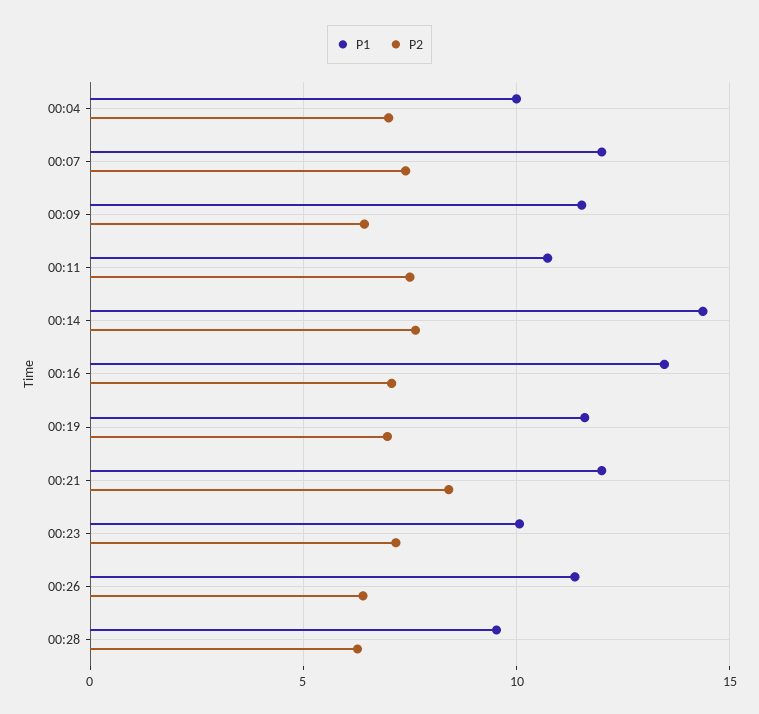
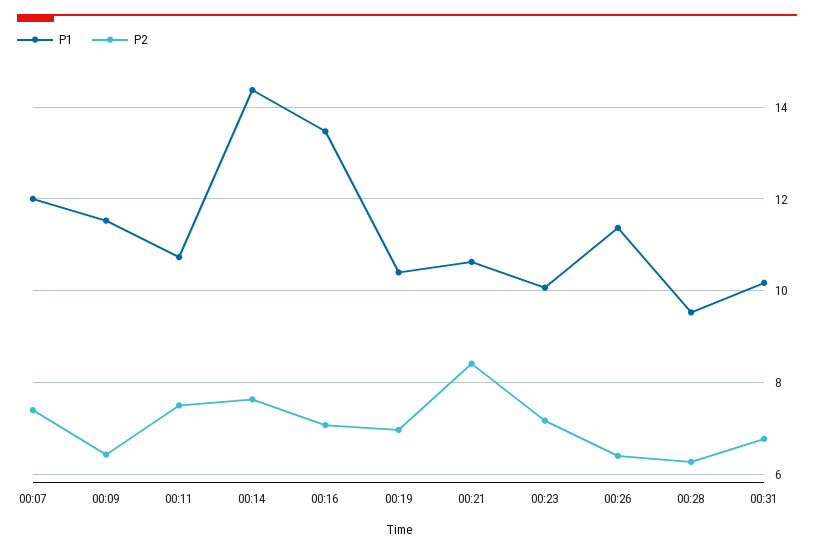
P1, 00:04: 10 -> none
P2, 00:04: 7 -> none
P1, 00:19: 11.5 -> 10.4
P1, 00:21: 12 -> 10.6
P1, 00:31: none -> 10.2
P2, 00:31: none -> 6.8

